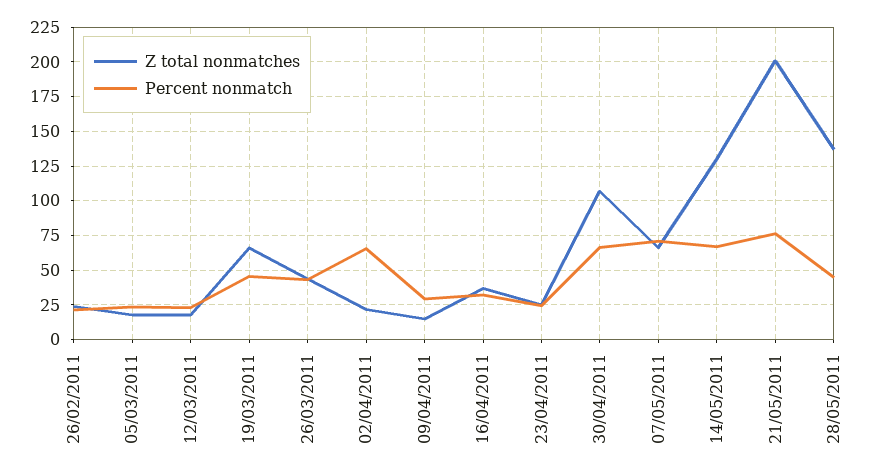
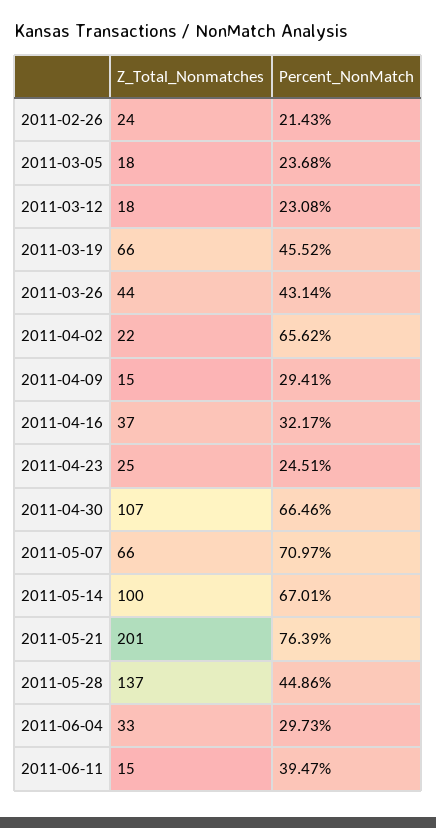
Z total nonmatches, 14/05/2011: 130 -> 100
Z total nonmatches, 2011-06-04: none -> 33
Percent nonmatch, 2011-06-04: none -> 29.73
Z total nonmatches, 2011-06-11: none -> 15
Percent nonmatch, 2011-06-11: none -> 39.47

